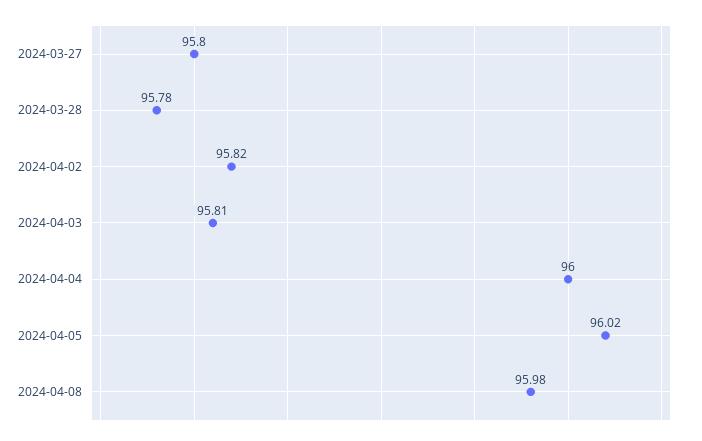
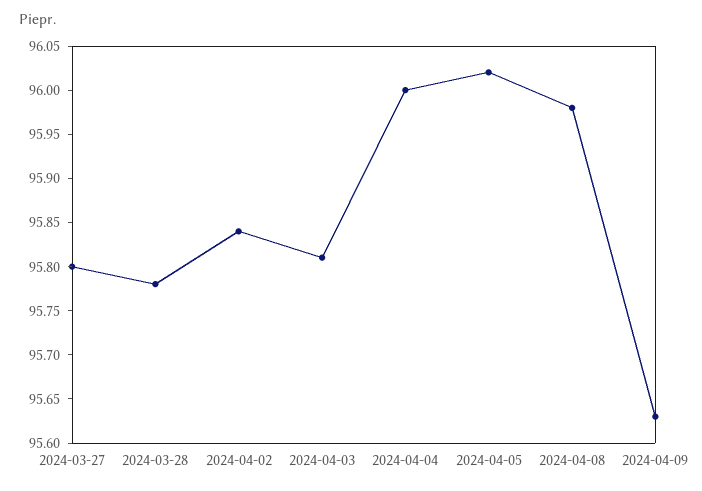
2024-04-02: 95.82 -> 95.84
2024-04-09: none -> 95.63

